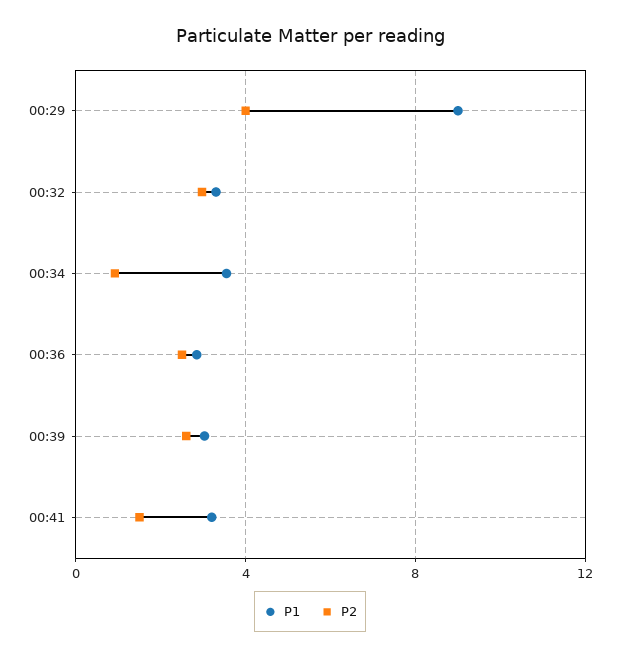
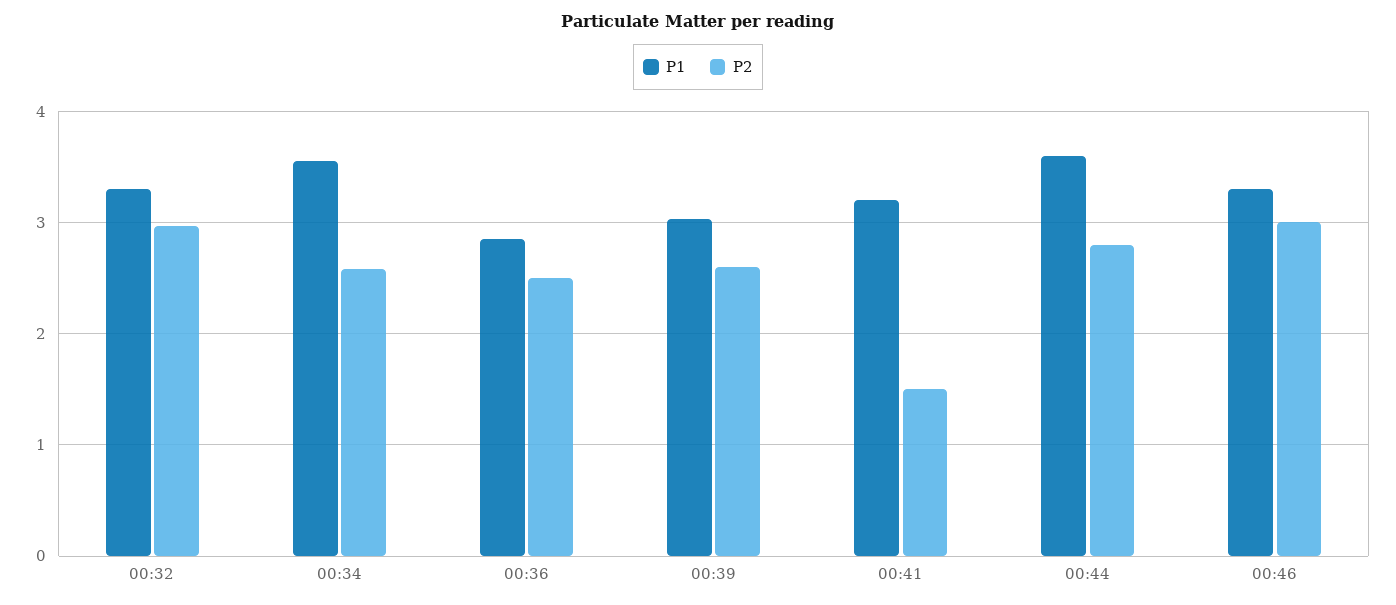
P1, 00:29: 9 -> none
P2, 00:29: 4 -> none
P2, 00:34: 1 -> 2.6
P1, 00:44: none -> 3.6
P2, 00:44: none -> 2.8
P1, 00:46: none -> 3.3
P2, 00:46: none -> 3

